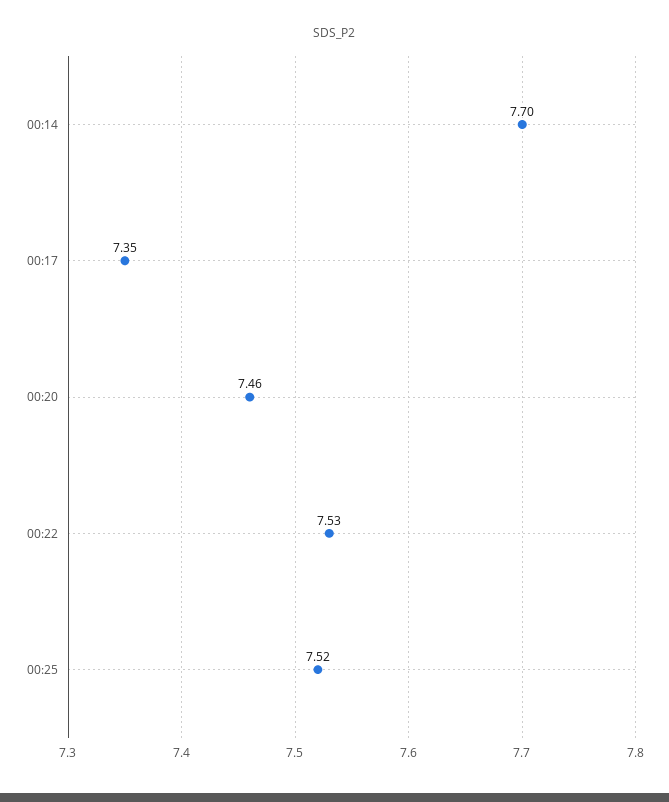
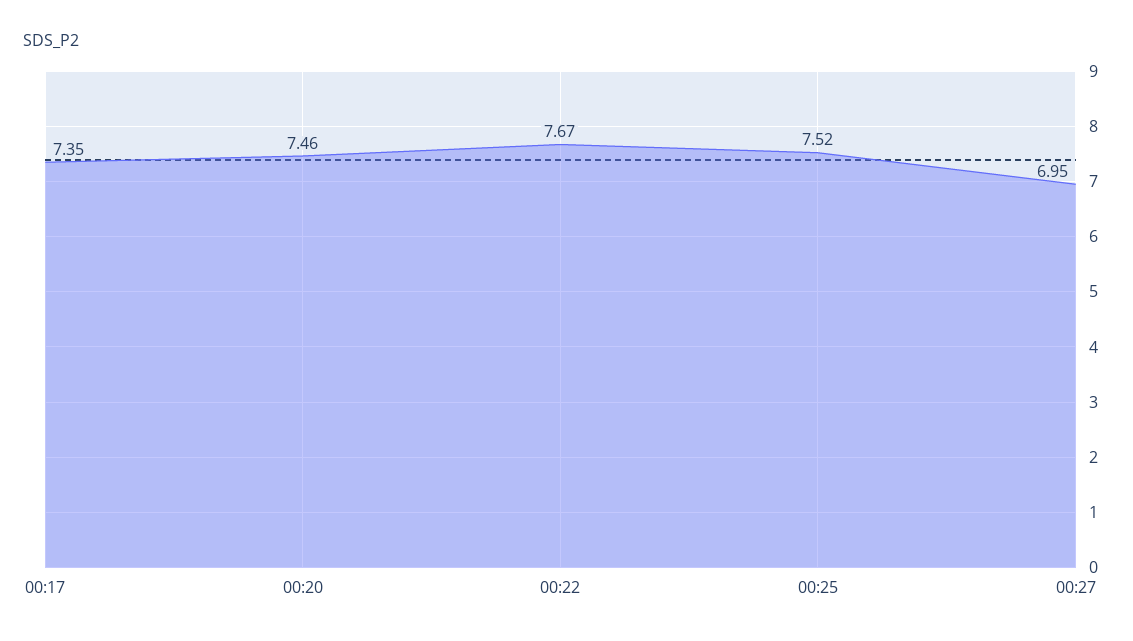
00:14: 7.7 -> none
00:22: 7.53 -> 7.67
00:27: none -> 6.95

